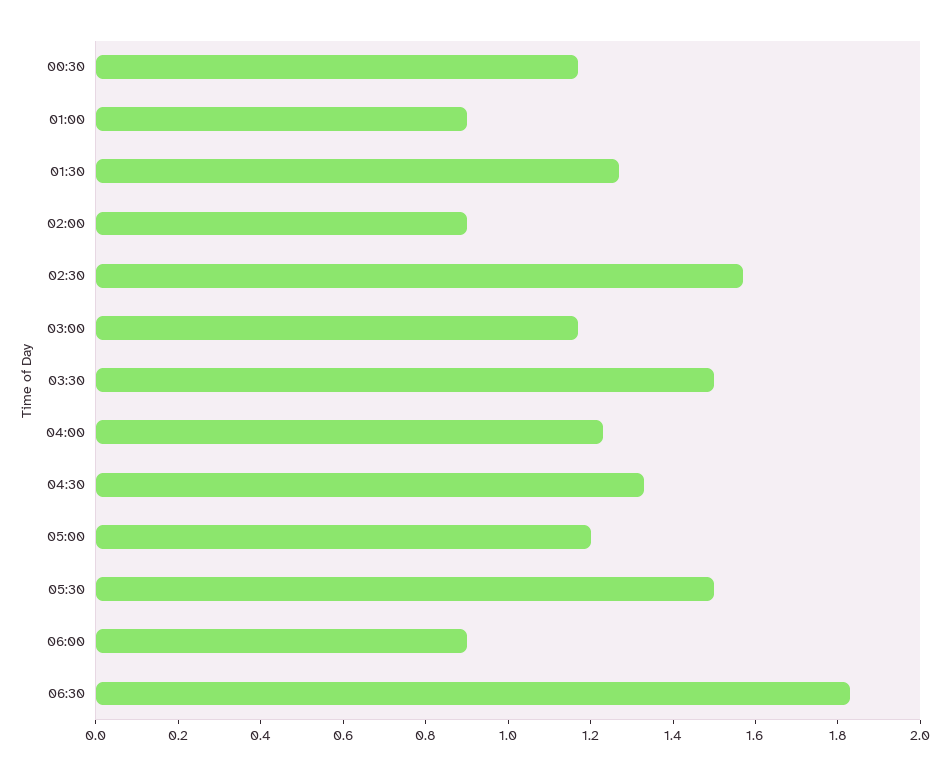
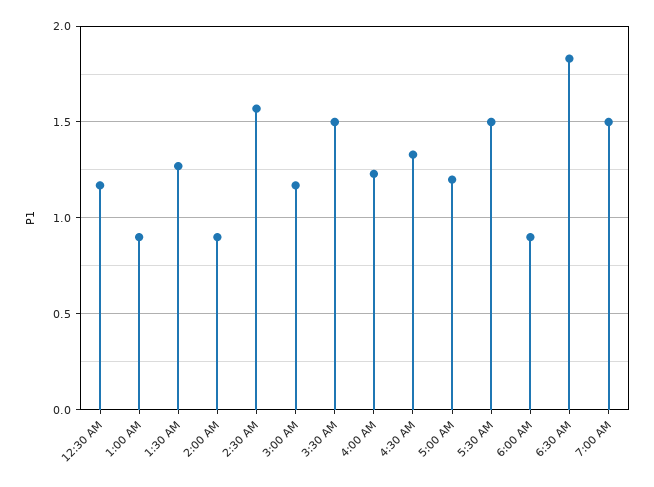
7:00 AM: none -> 1.5

